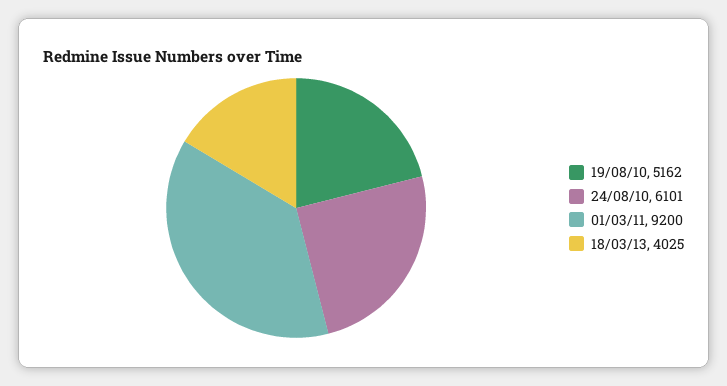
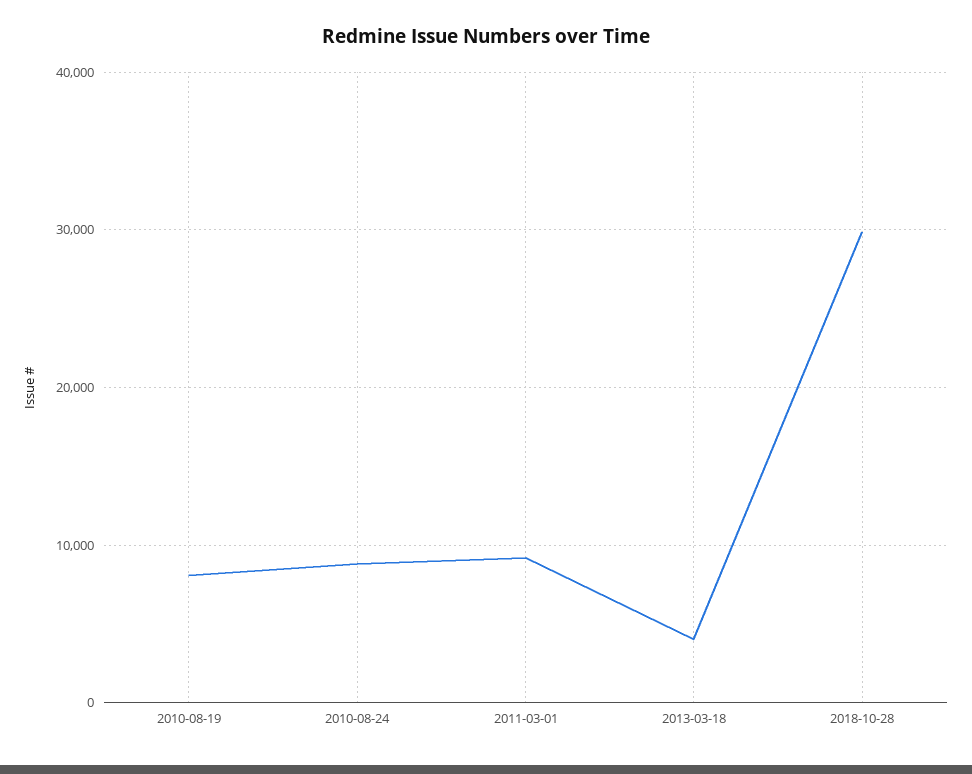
19/08/10: 5162 -> 8000
24/08/10: 6101 -> 9000
2018-10-28: none -> 30000

